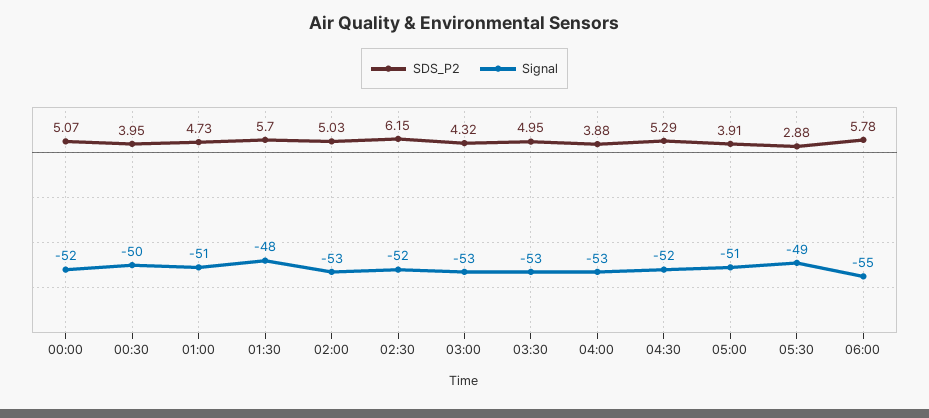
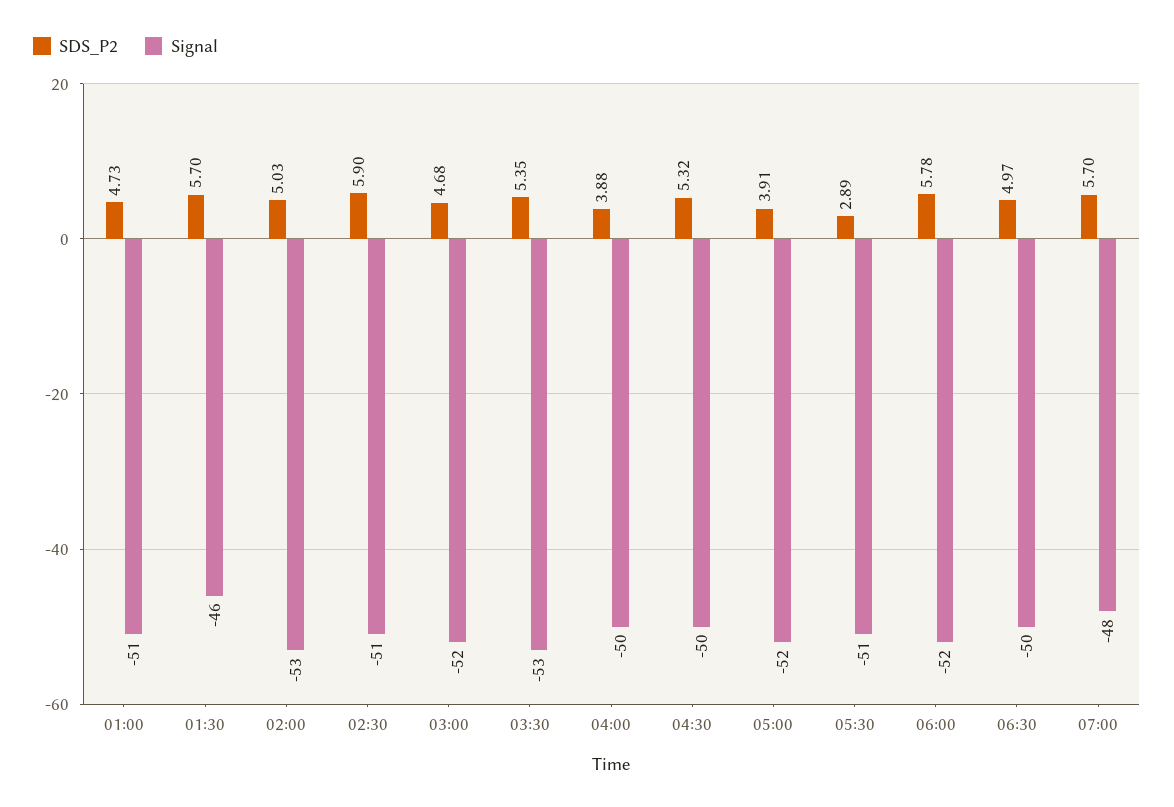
SDS_P2, 00:00: 5.07 -> none
Signal, 00:00: -52 -> none
SDS_P2, 00:30: 3.95 -> none
Signal, 00:30: -50 -> none
Signal, 01:30: -48 -> -46
SDS_P2, 02:30: 6.15 -> 5.9
Signal, 02:30: -52 -> -51
SDS_P2, 03:00: 4.32 -> 4.68
Signal, 03:00: -53 -> -52
SDS_P2, 03:30: 4.95 -> 5.35
Signal, 04:00: -53 -> -50
SDS_P2, 04:30: 5.29 -> 5.32
Signal, 04:30: -52 -> -50
Signal, 05:00: -51 -> -52
SDS_P2, 05:30: 2.88 -> 2.89
Signal, 05:30: -49 -> -51
Signal, 06:00: -55 -> -52
SDS_P2, 06:30: none -> 4.97
Signal, 06:30: none -> -50
SDS_P2, 07:00: none -> 5.7
Signal, 07:00: none -> -48

